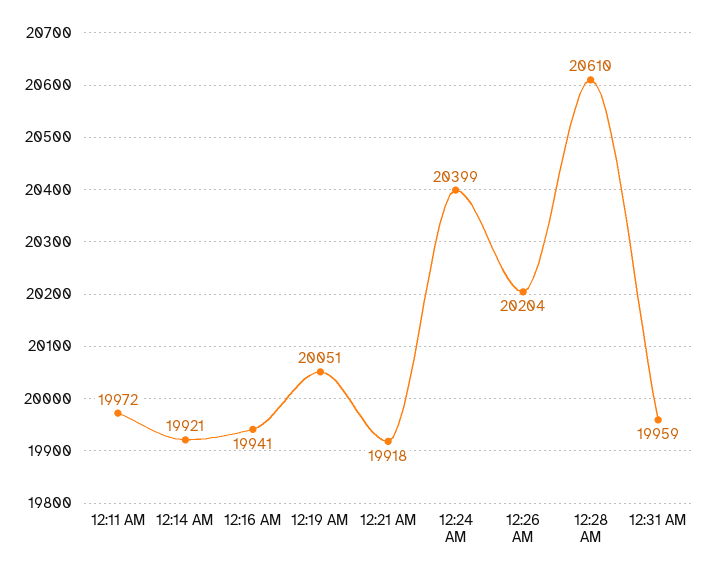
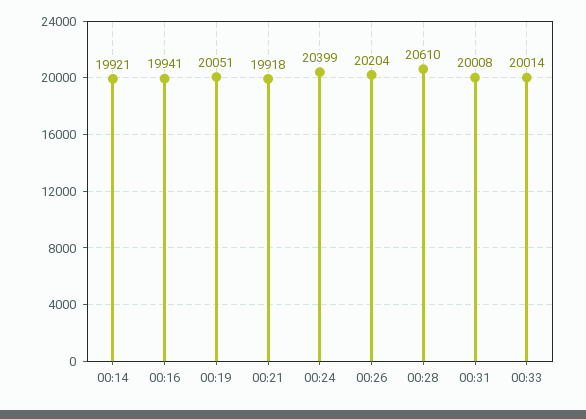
12:11 AM: 19972 -> none
12:31 AM: 19959 -> 20008
00:33: none -> 20014

